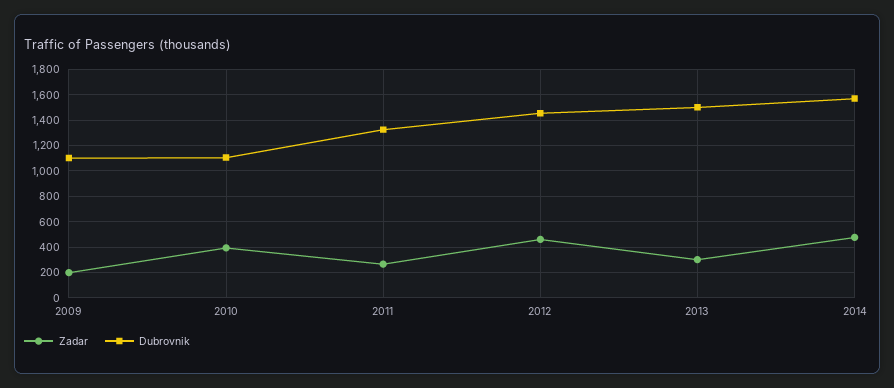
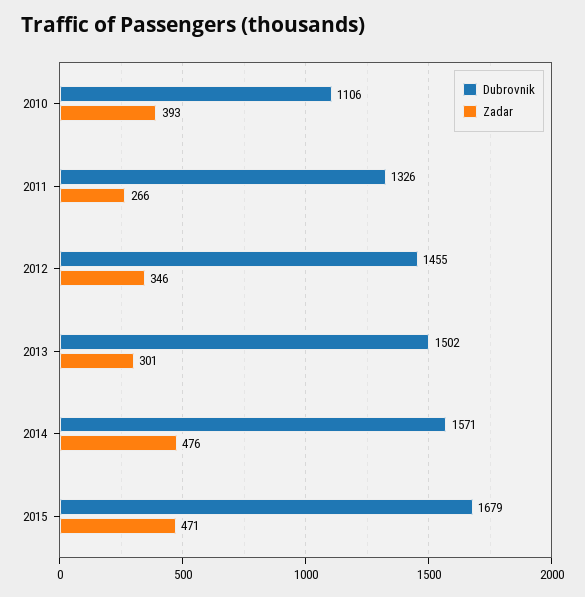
Zadar, 2009: 200 -> none
Dubrovnik, 2009: 1100 -> none
Zadar, 2012: 450 -> 346
Dubrovnik, 2015: none -> 1679
Zadar, 2015: none -> 471

